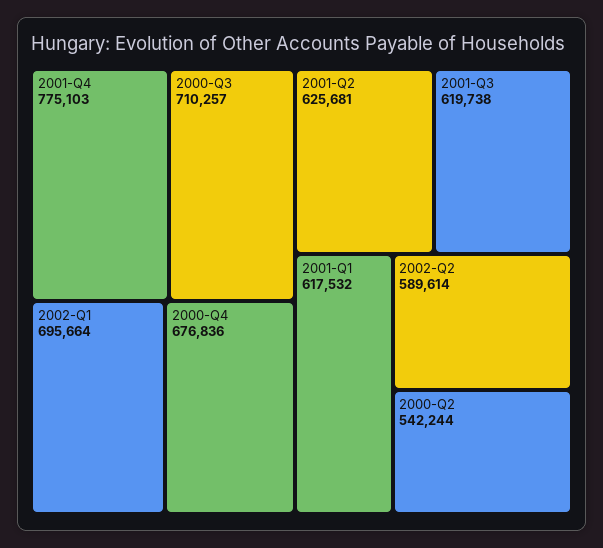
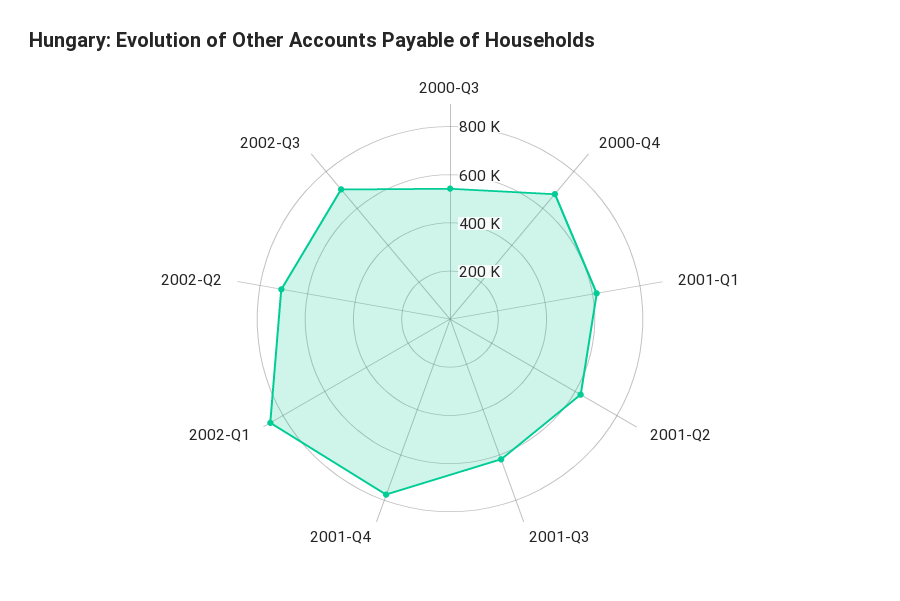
2000-Q3: 710257 -> 550000
2002-Q1: 695664 -> 850000
2002-Q2: 589614 -> 700000
2000-Q2: 542244 -> none
2002-Q3: none -> 700000

